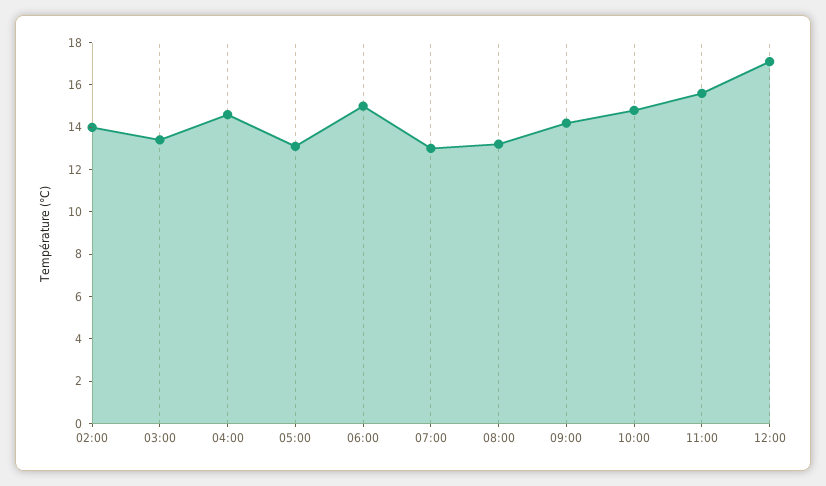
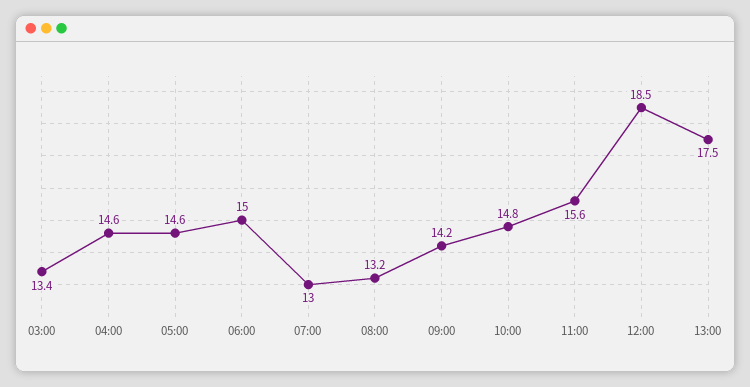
02:00: 14 -> none
05:00: 13 -> 14.6
12:00: 17 -> 18.5
13:00: none -> 17.5

